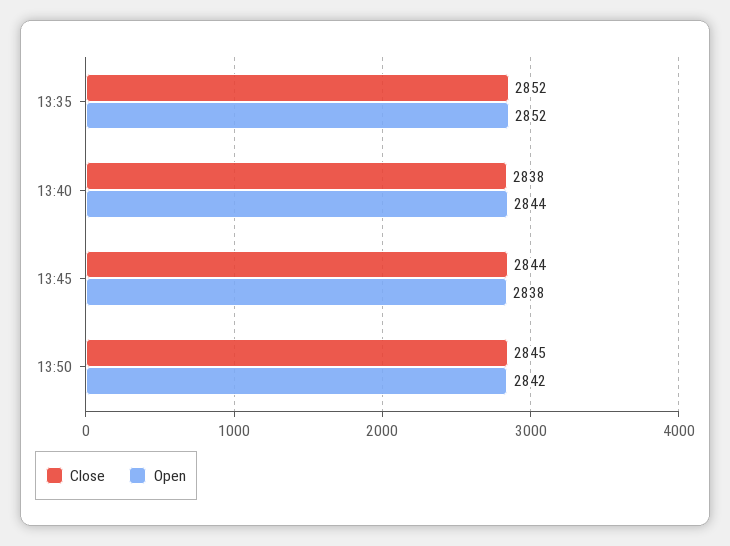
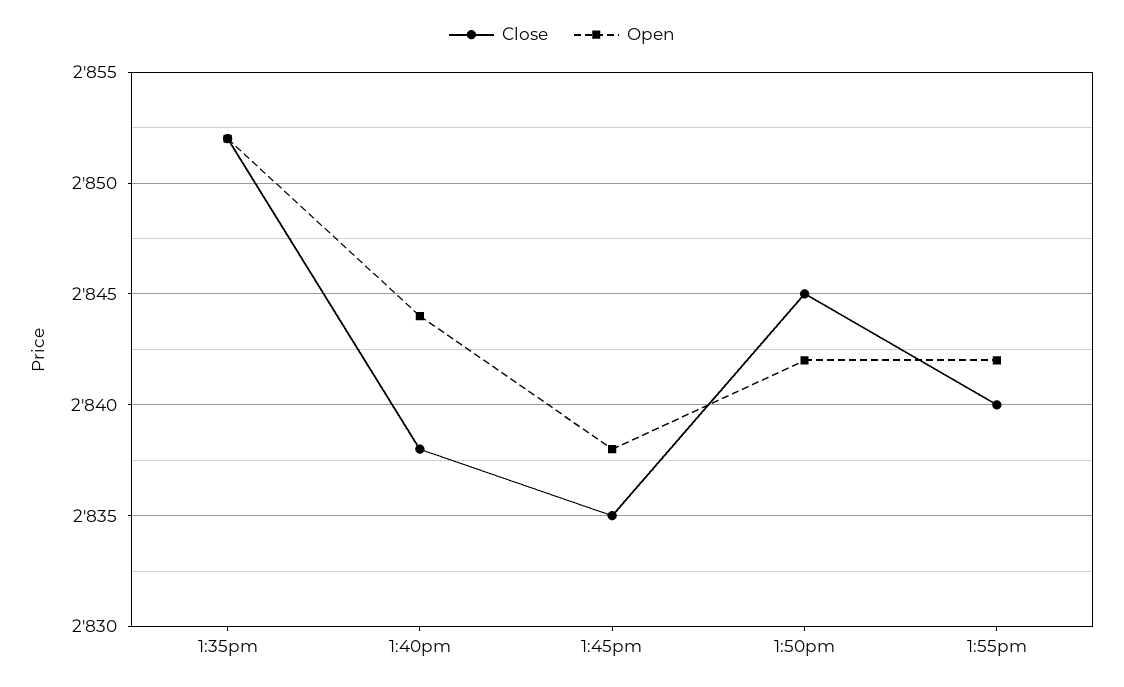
Close, 13:45: 2844 -> 2835
Close, 1:55pm: none -> 2840
Open, 1:55pm: none -> 2842

